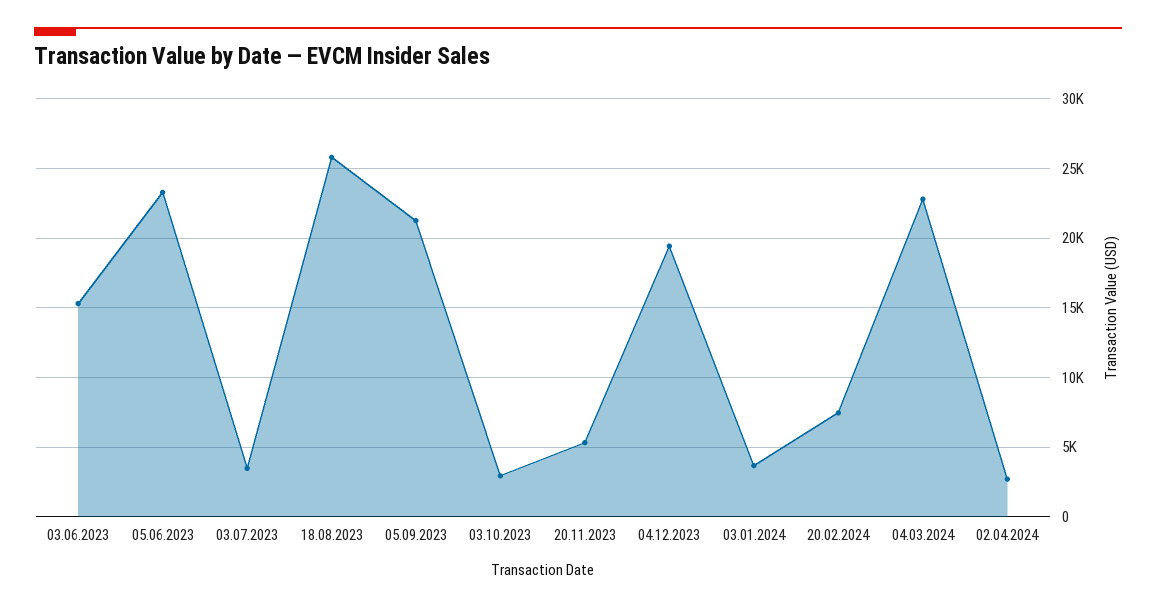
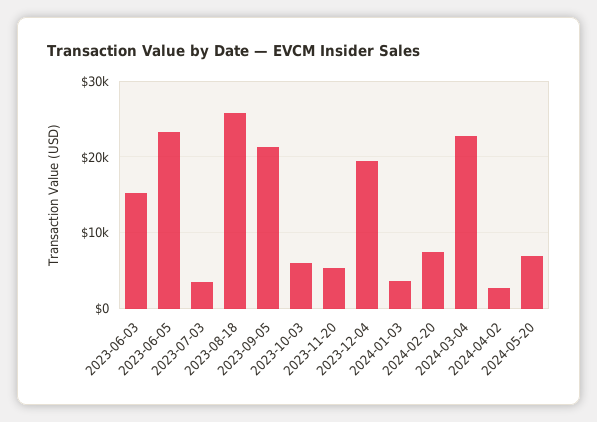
03.10.2023: 3000 -> 6000
2024-05-20: none -> 7000

